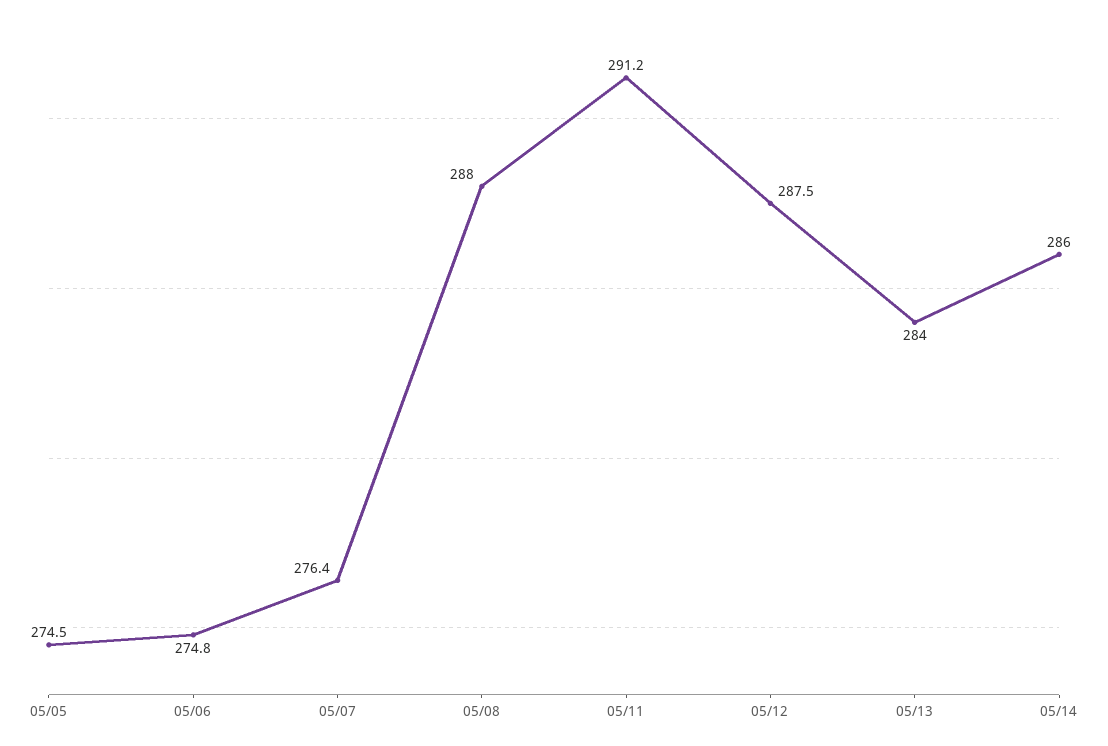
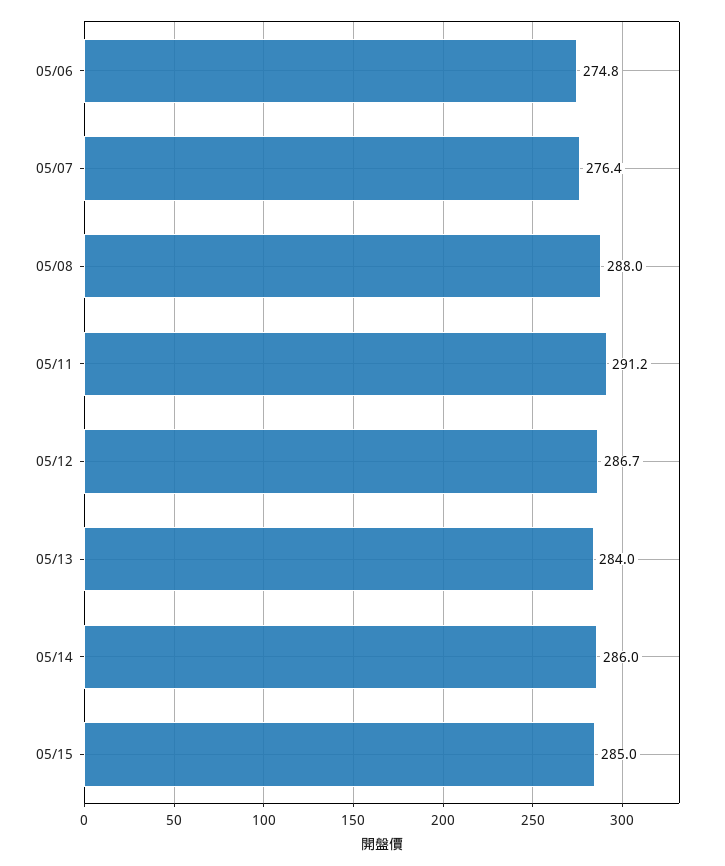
05/05: 274.5 -> none
05/12: 287.5 -> 286.7
05/15: none -> 285

